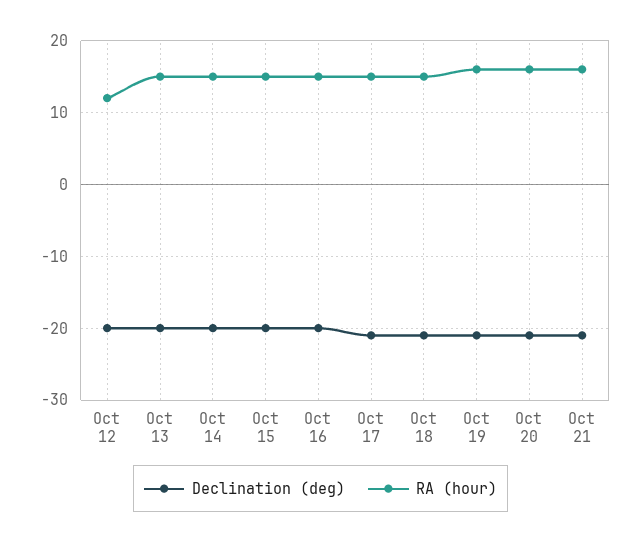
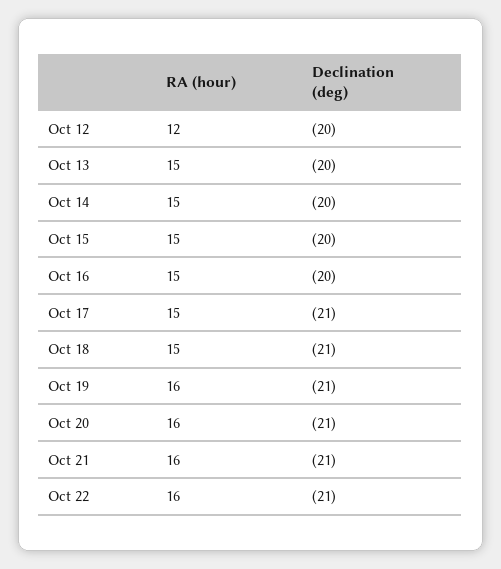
RA (hour), Oct 22: none -> 16
Declination (deg), Oct 22: none -> -21

